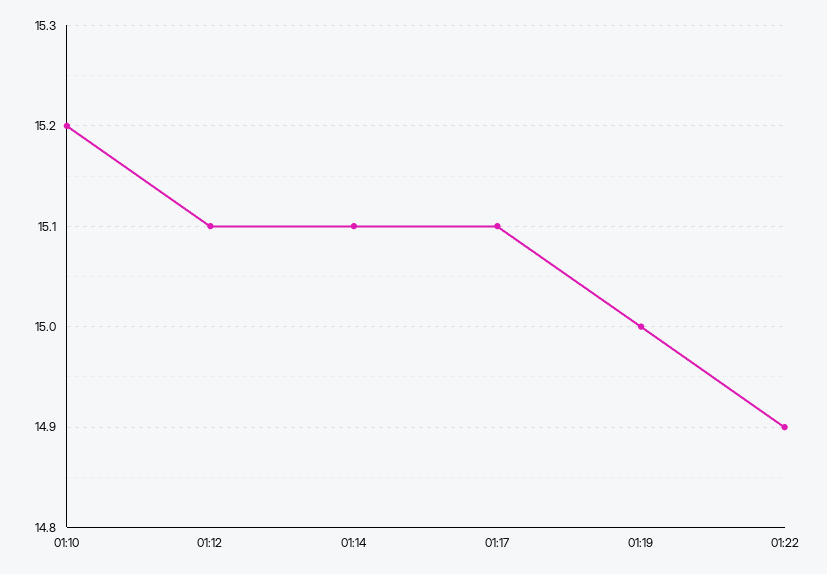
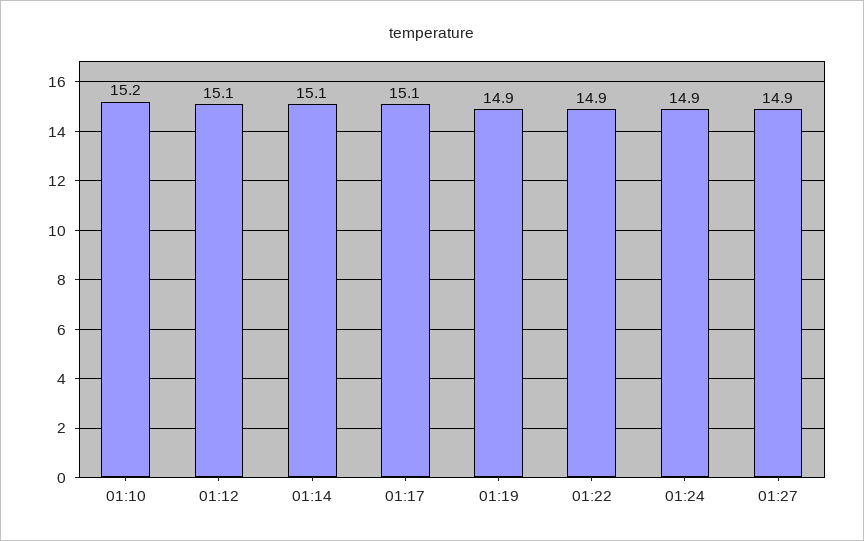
01:19: 15 -> 14.9
01:24: none -> 14.9
01:27: none -> 14.9

